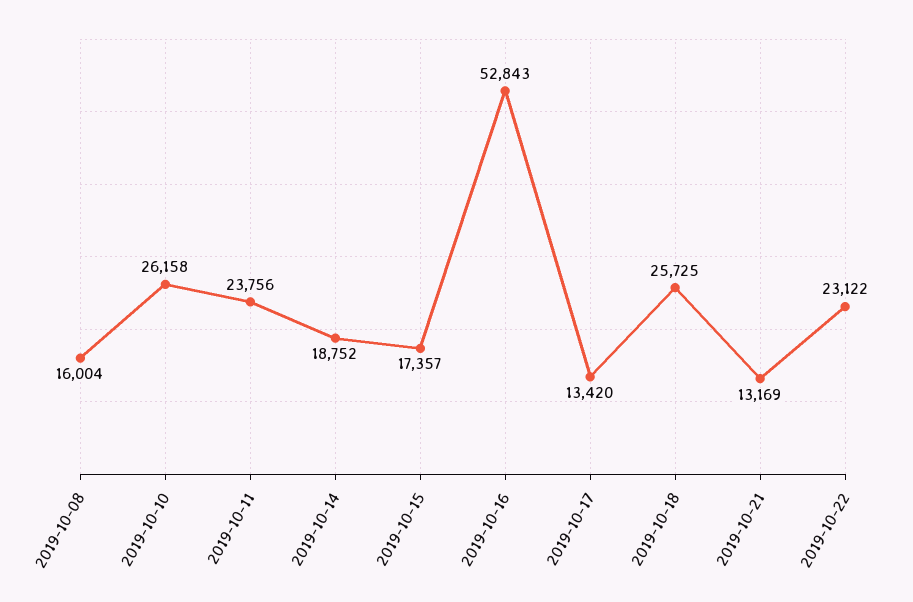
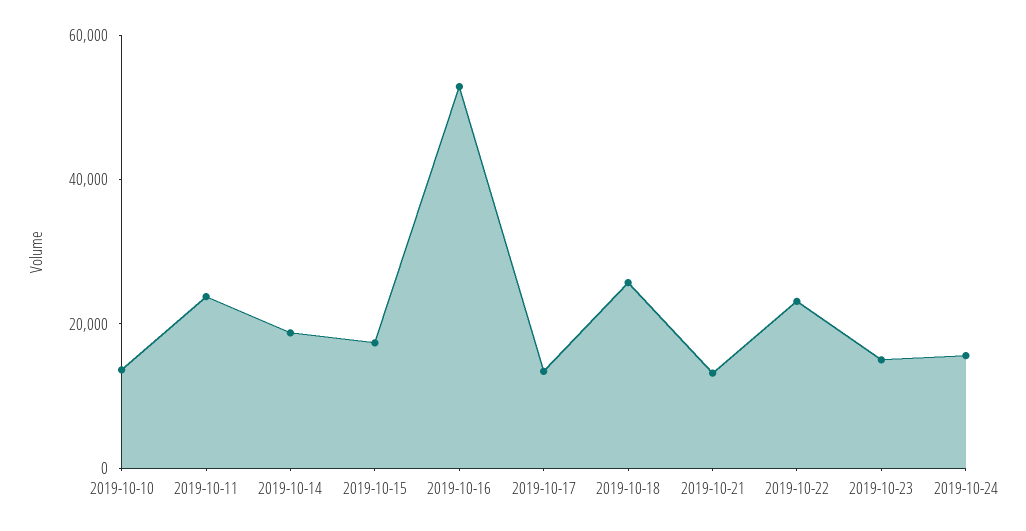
2019-10-08: 16004 -> none
2019-10-10: 26158 -> 15000
2019-10-23: none -> 15000
2019-10-24: none -> 15000

